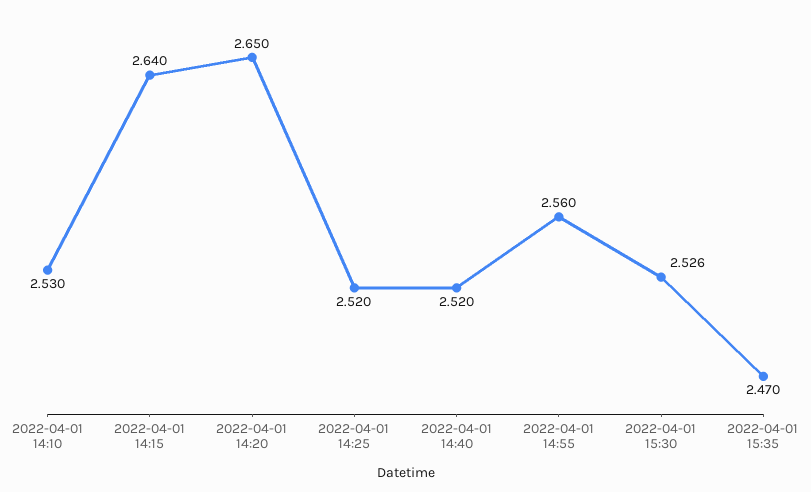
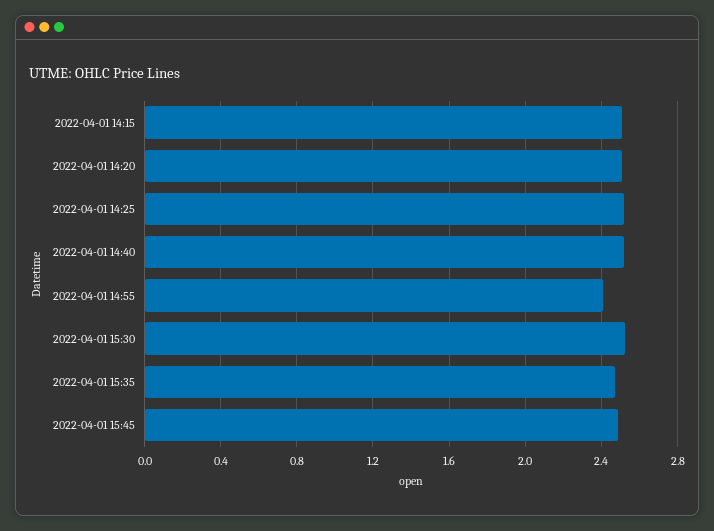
2022-04-01 14:10: 2.53 -> none
2022-04-01 14:15: 2.64 -> 2.5
2022-04-01 14:20: 2.65 -> 2.5
2022-04-01 14:55: 2.56 -> 2.4
2022-04-01 15:45: none -> 2.5

